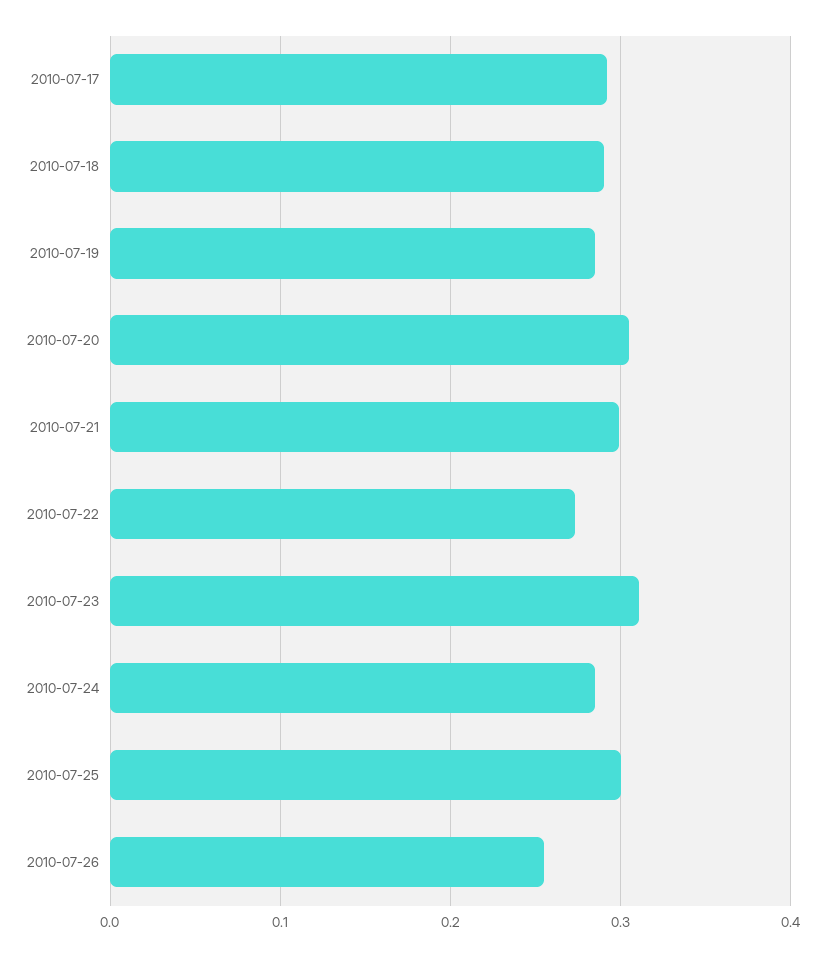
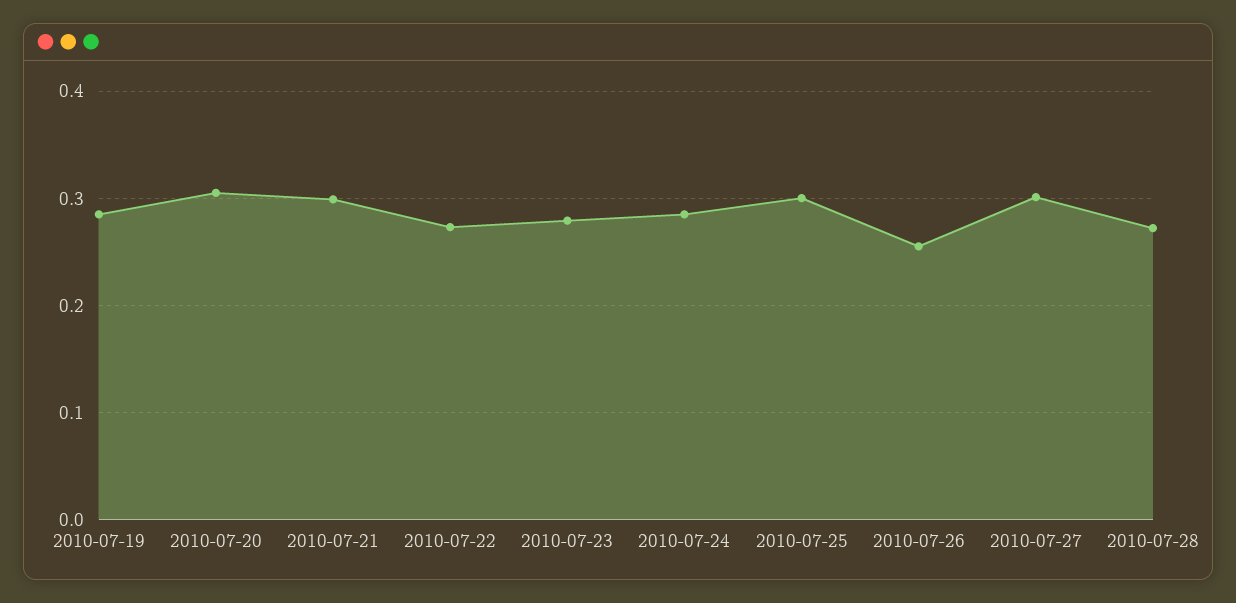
2010-07-17: 0.29 -> none
2010-07-18: 0.29 -> none
2010-07-23: 0.31 -> 0.28
2010-07-27: none -> 0.3
2010-07-28: none -> 0.27

